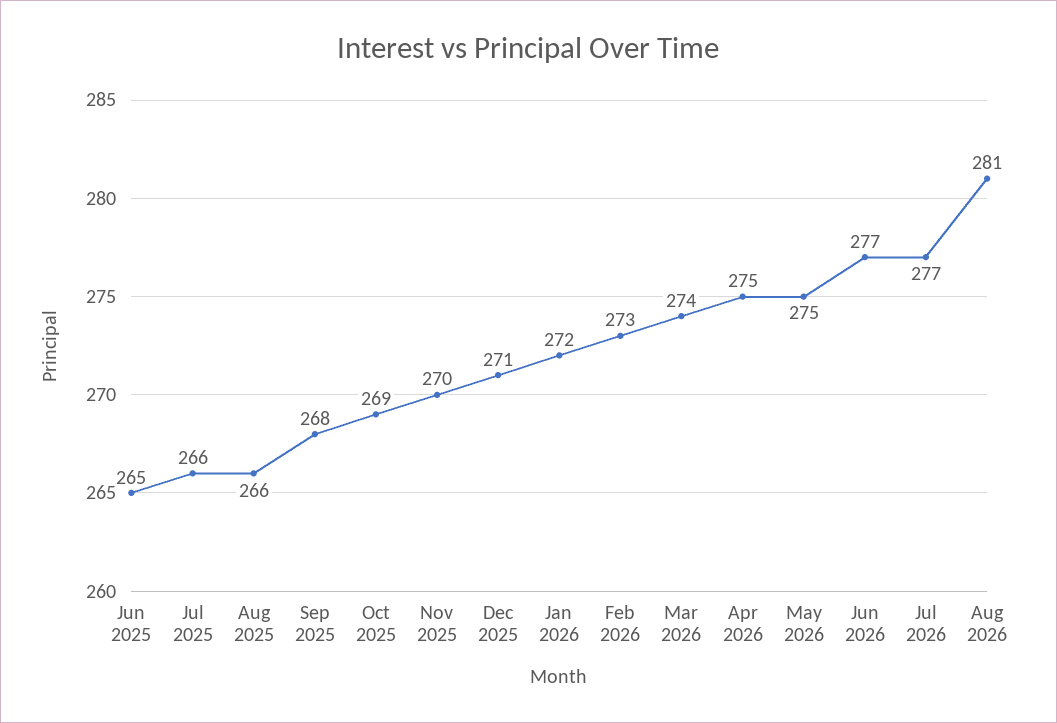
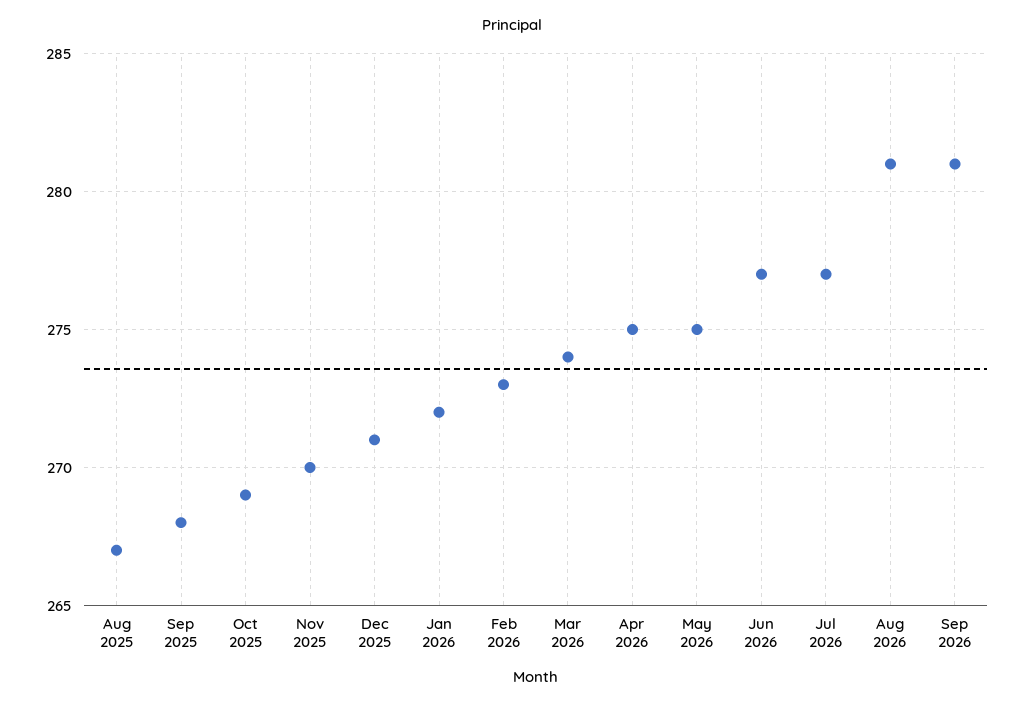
Jun 2025: 265 -> none
Jul 2025: 266 -> none
Aug 2025: 266 -> 267
Sep 2026: none -> 281

